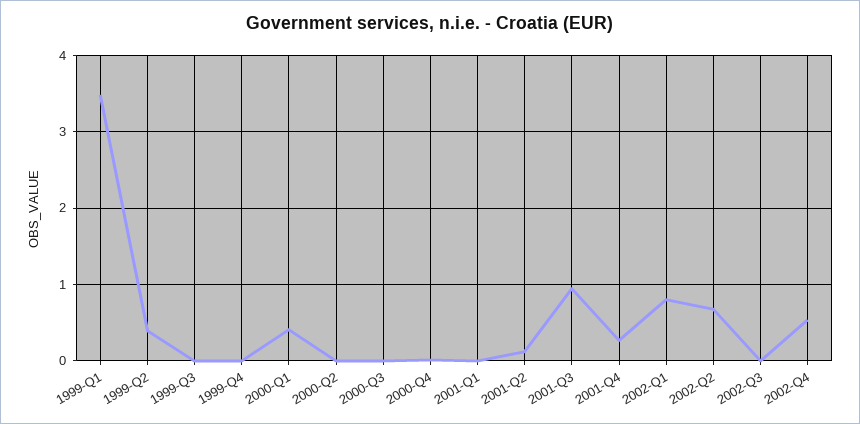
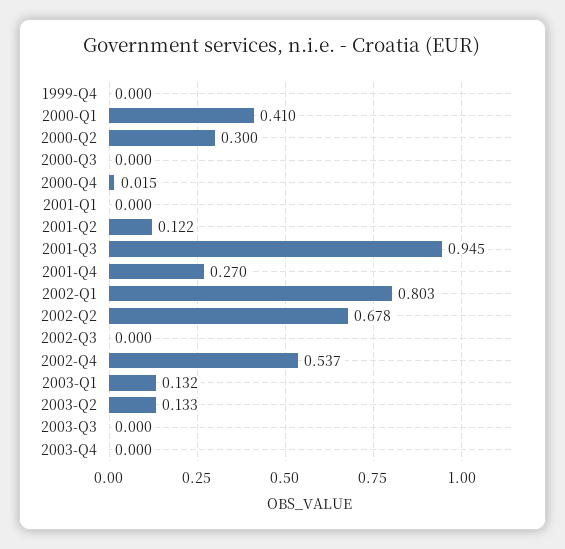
1999-Q1: 3.5 -> none
1999-Q2: 0.4 -> none
1999-Q3: 0 -> none
2000-Q2: 0 -> 0.3
2003-Q1: none -> 0.132
2003-Q2: none -> 0.133
2003-Q3: none -> 0
2003-Q4: none -> 0

